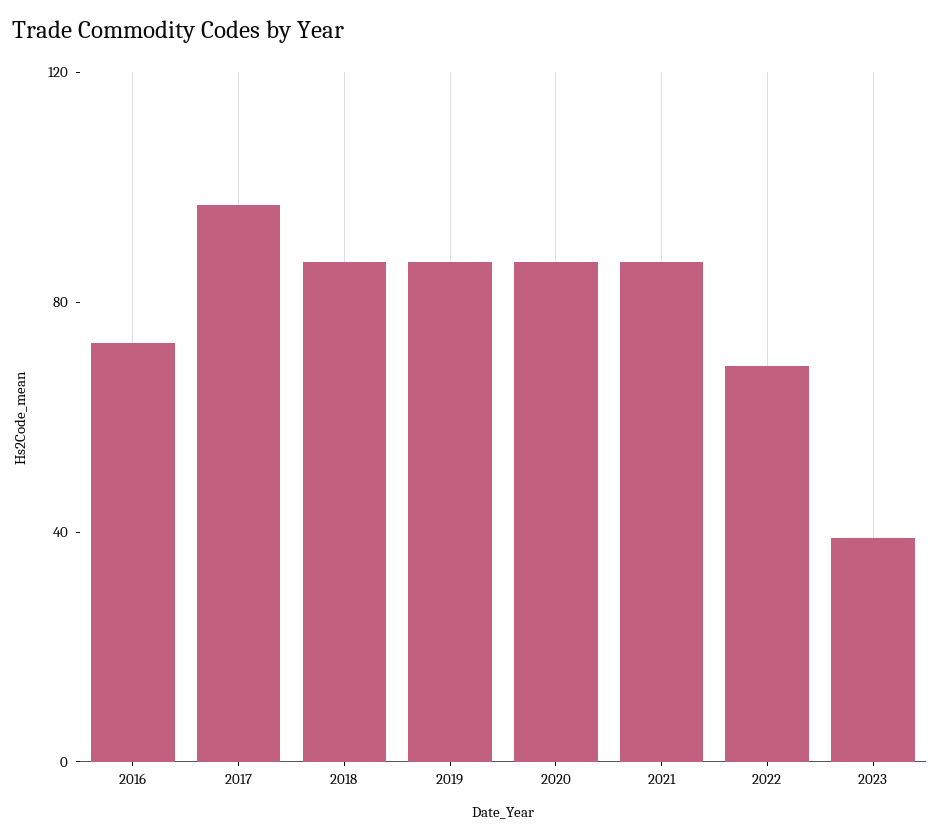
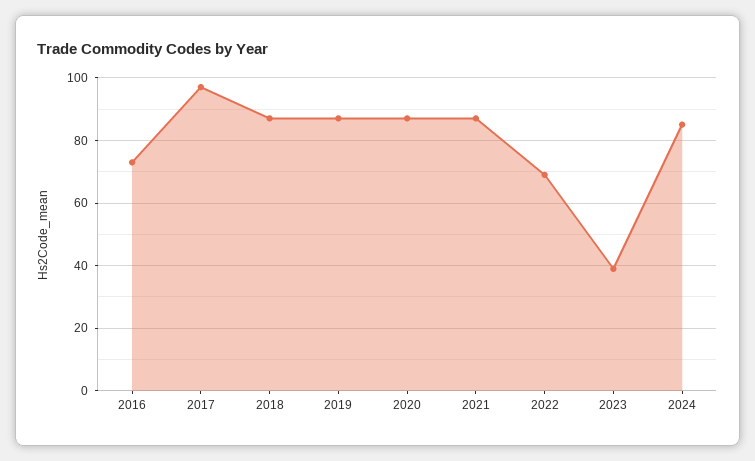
2024: none -> 85

